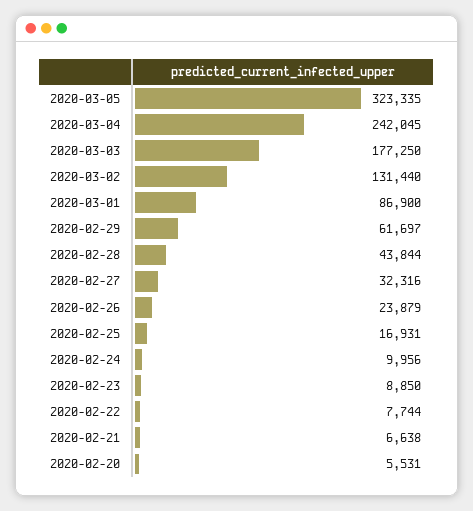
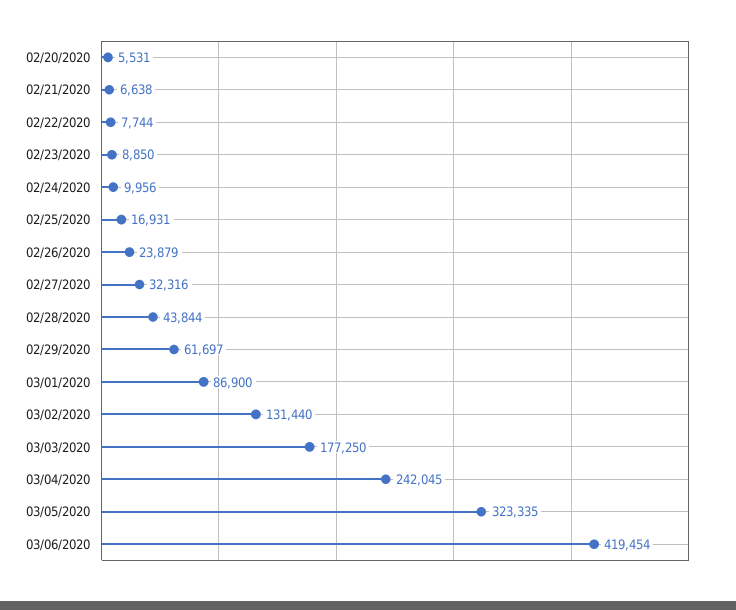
03/06/2020: none -> 419454

